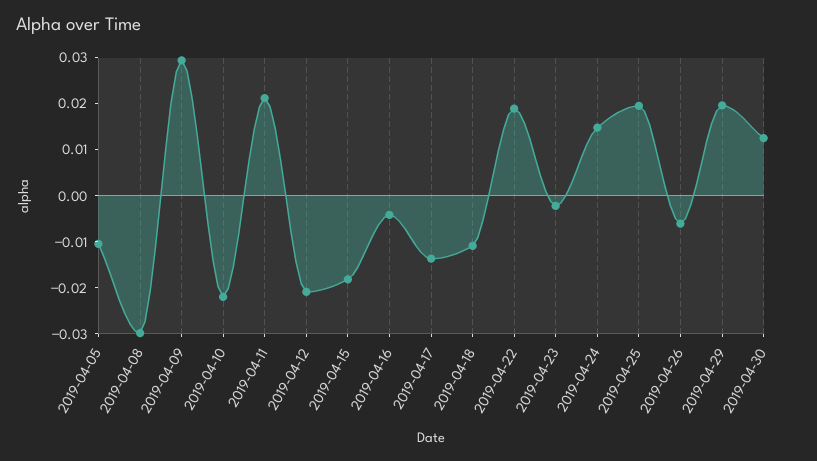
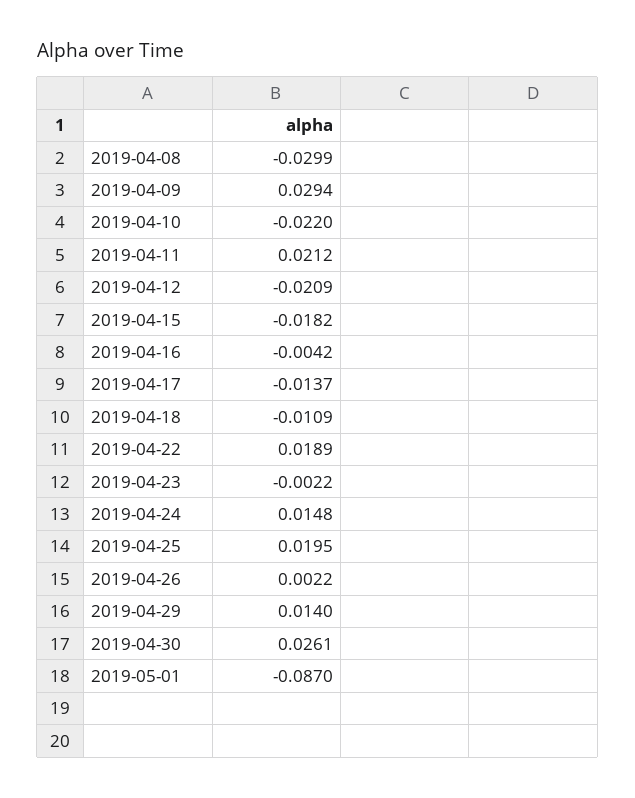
2019-04-05: -0.01 -> none
2019-04-26: -0.006 -> 0.0022
2019-04-29: 0.02 -> 0.014
2019-04-30: 0.012 -> 0.0261
2019-05-01: none -> -0.087

